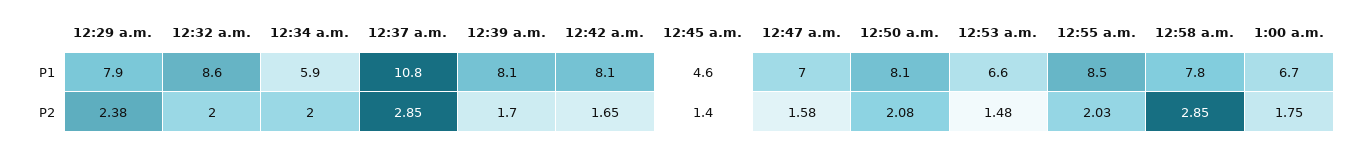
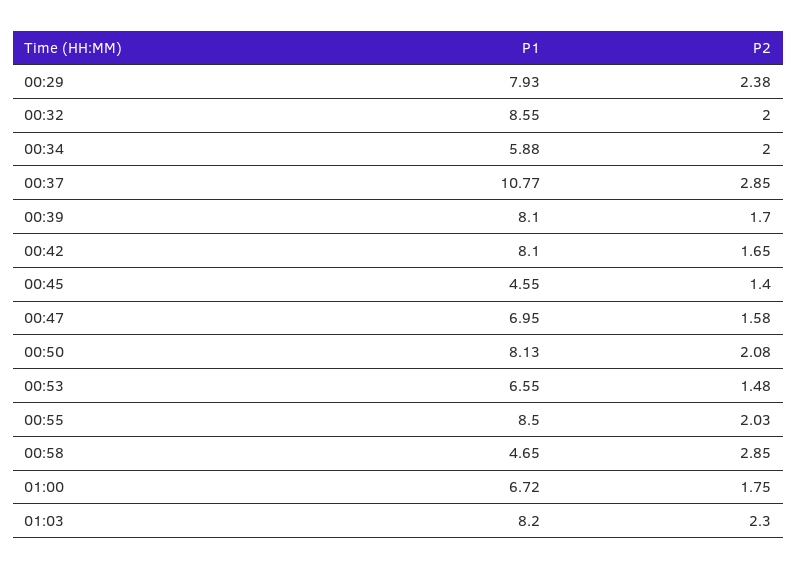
12:58 a.m., P1: 7.8 -> 4.65
01:03, P1: none -> 8.2
01:03, P2: none -> 2.3

